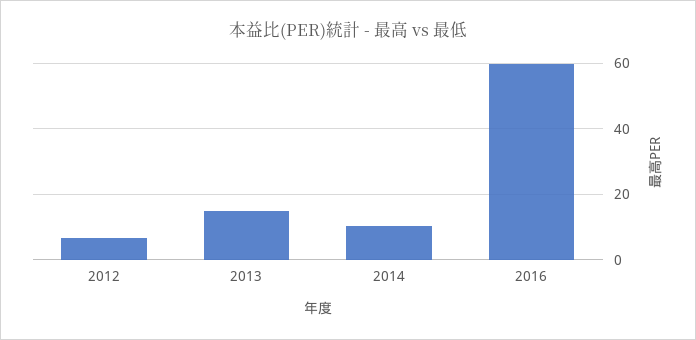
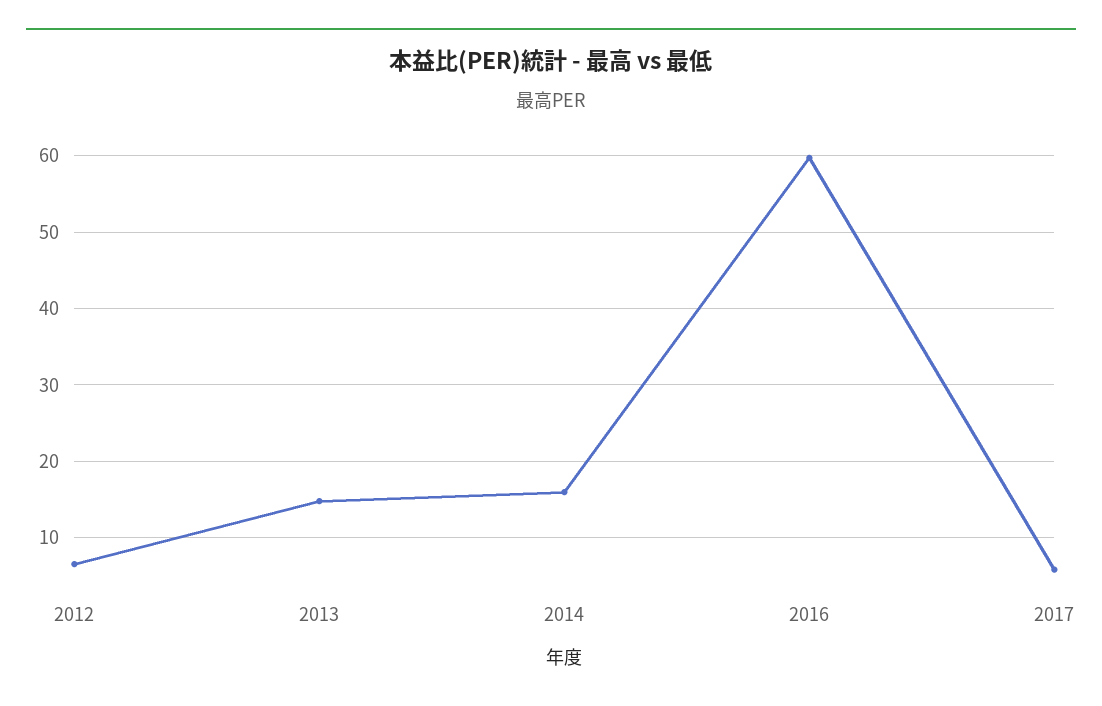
2014: 10 -> 16
2017: none -> 6

